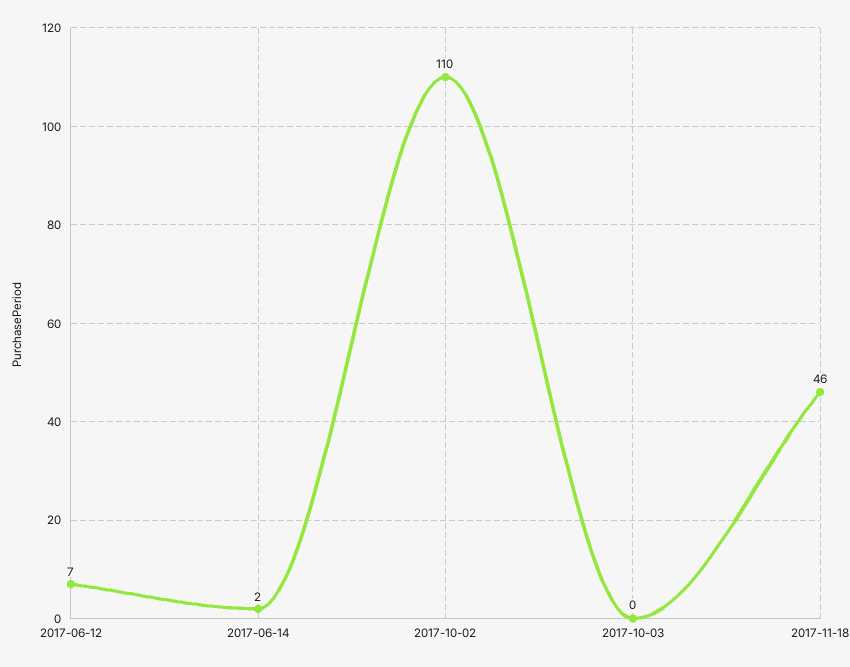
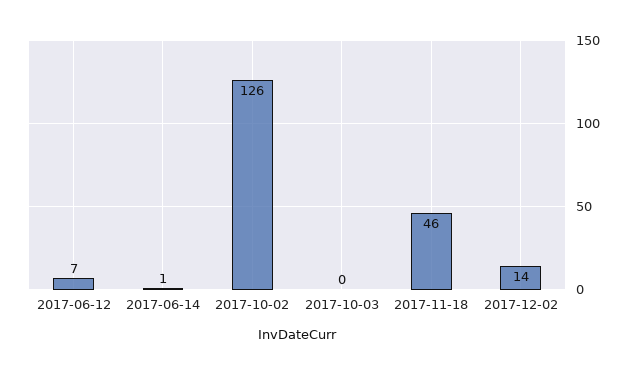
2017-06-14: 2 -> 1
2017-10-02: 110 -> 126
2017-12-02: none -> 14

